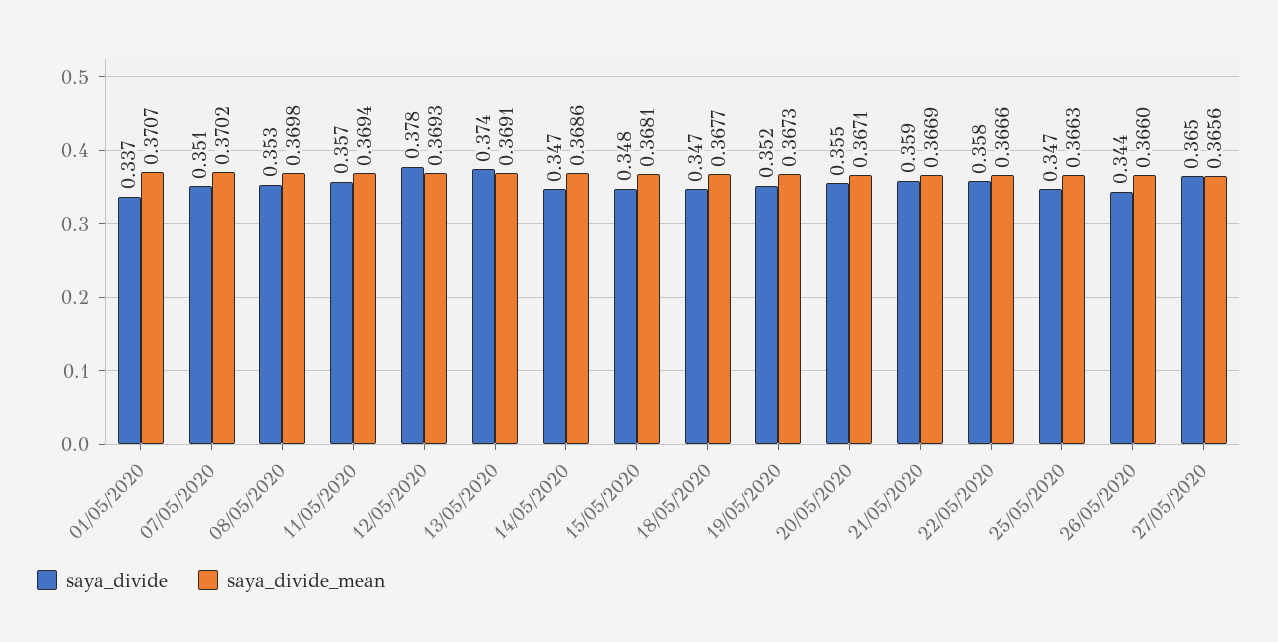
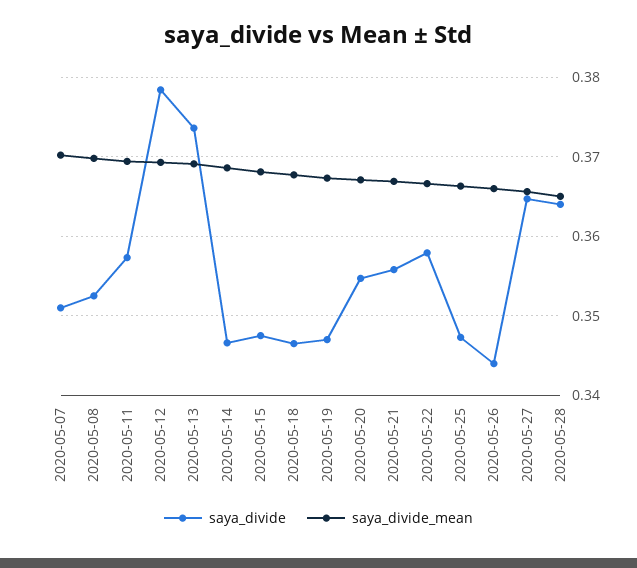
saya_divide, 01/05/2020: 0.337 -> none
saya_divide_mean, 01/05/2020: 0.3707 -> none
saya_divide, 19/05/2020: 0.352 -> 0.347
saya_divide, 21/05/2020: 0.359 -> 0.356
saya_divide, 2020-05-28: none -> 0.364
saya_divide_mean, 2020-05-28: none -> 0.365

